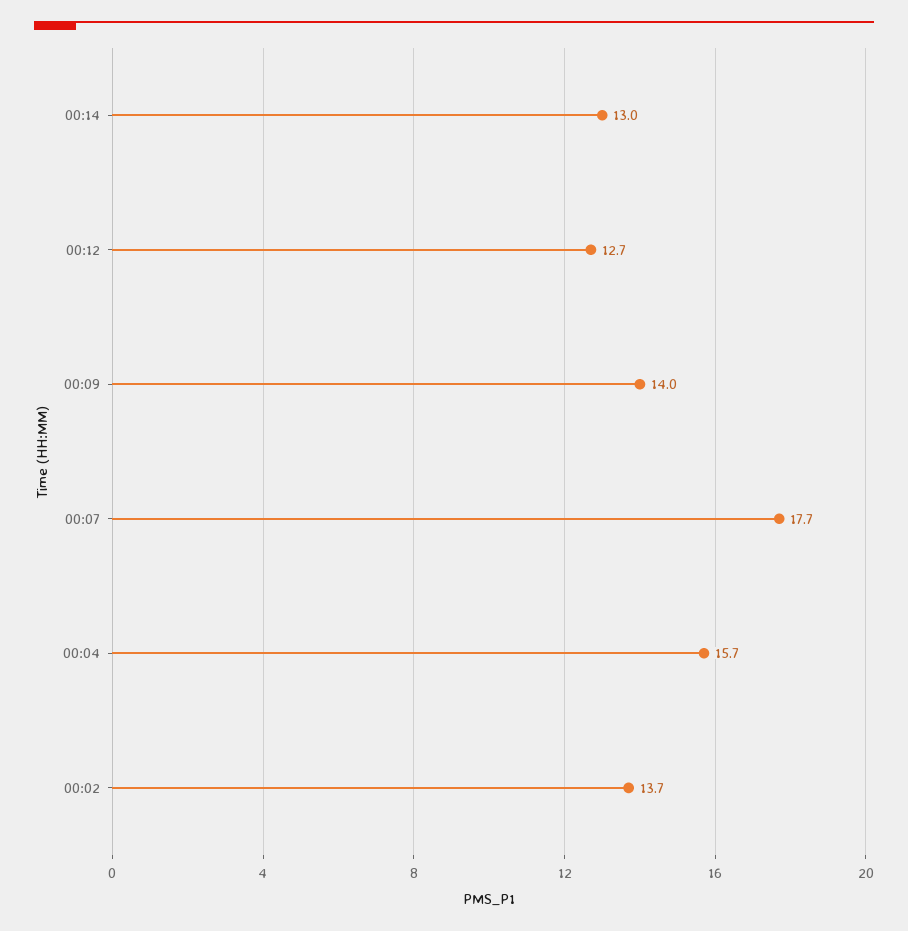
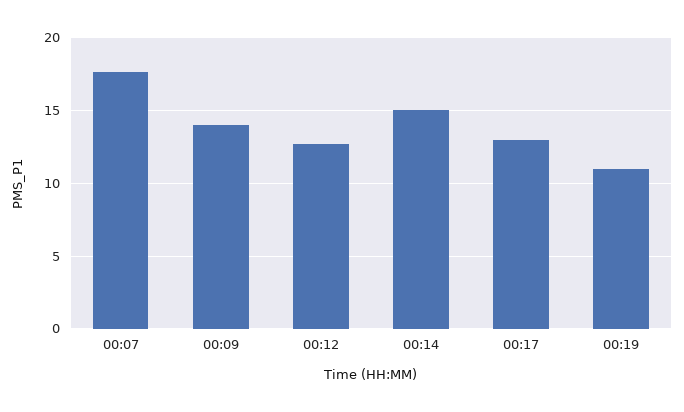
00:14: 13 -> 15
00:04: 15.7 -> none
00:02: 13.7 -> none
00:17: none -> 13
00:19: none -> 11

